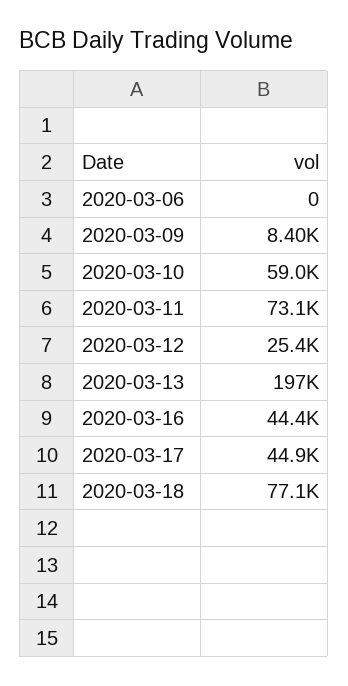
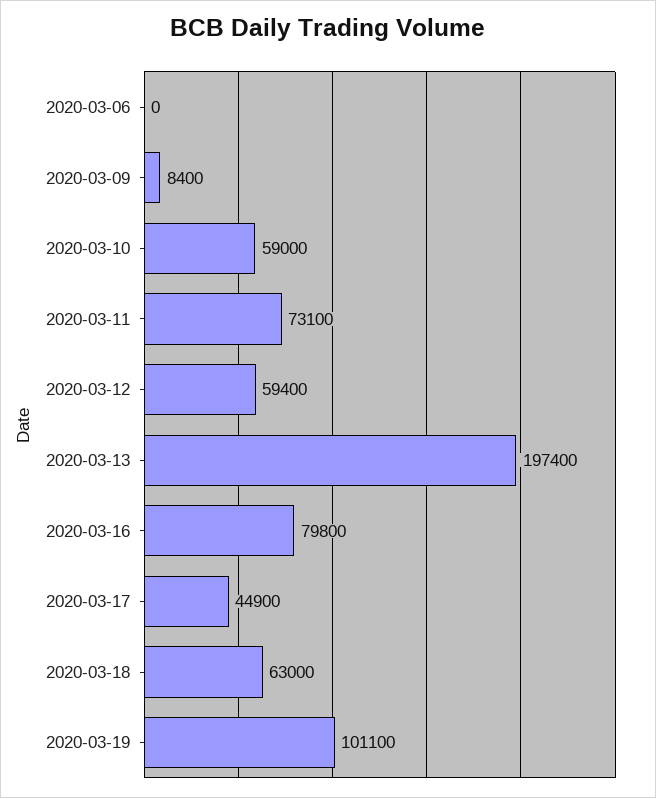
2020-03-12: 25400 -> 59400
2020-03-16: 44400 -> 79800
2020-03-18: 77100 -> 63000
2020-03-19: none -> 101100

